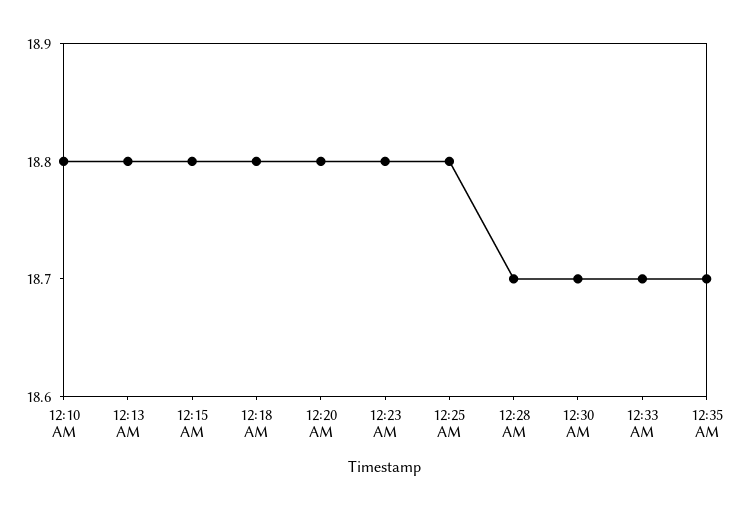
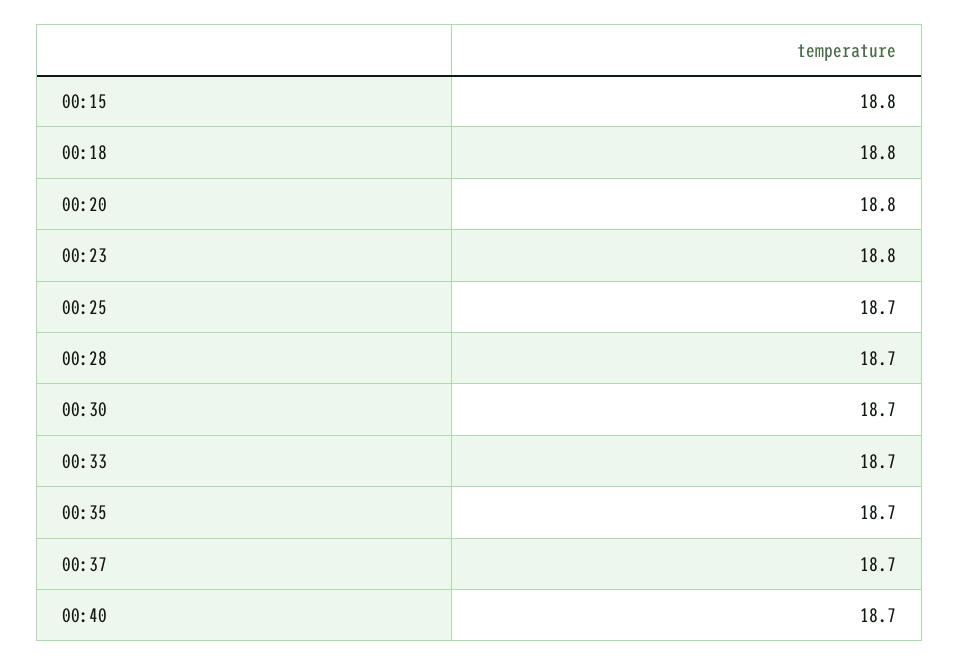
12:10 AM: 18.8 -> none
12:13 AM: 18.8 -> none
12:25 AM: 18.8 -> 18.7
00:37: none -> 18.7
00:40: none -> 18.7

